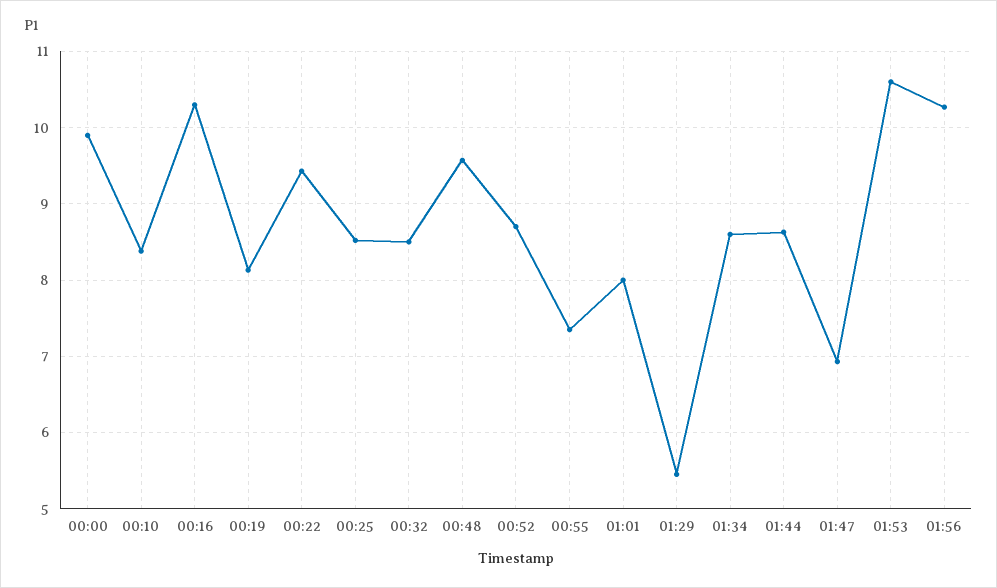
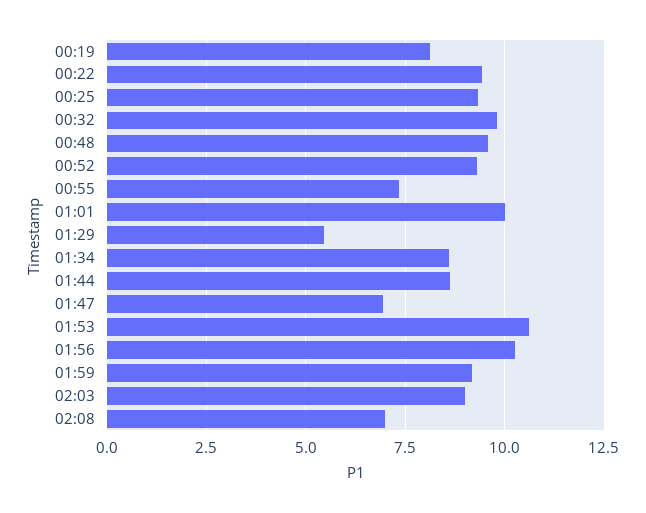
00:00: 9.9 -> none
00:10: 8.4 -> none
00:16: 10.3 -> none
00:25: 8.5 -> 9.25
00:32: 8.5 -> 9.75
00:52: 8.7 -> 9.25
01:01: 8 -> 10
01:59: none -> 9.25
02:03: none -> 9
02:08: none -> 7

